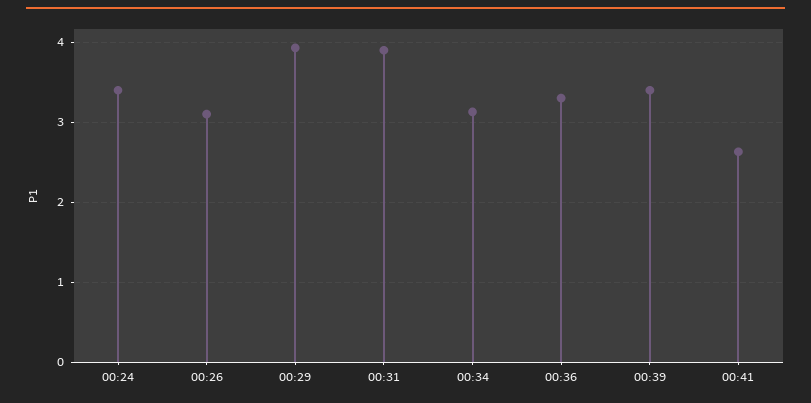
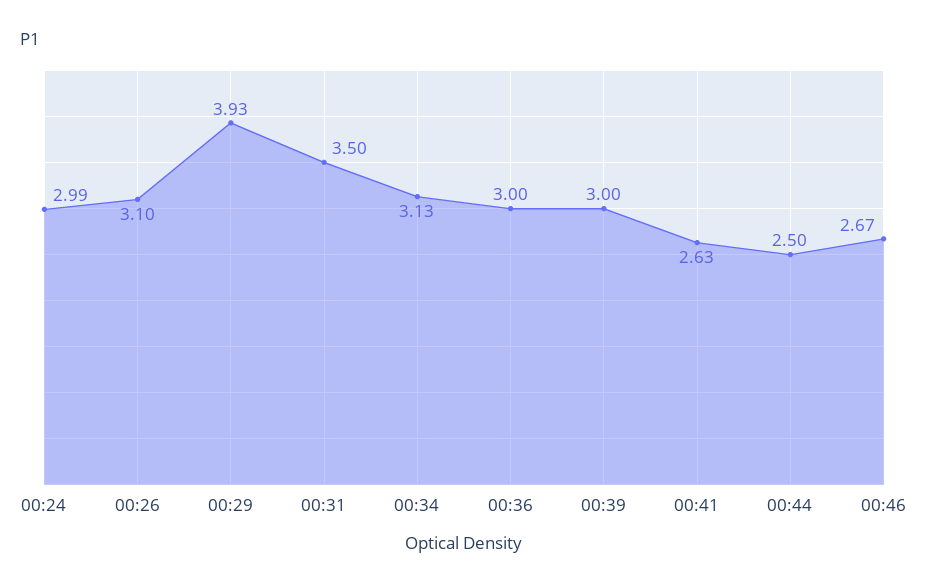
00:24: 3.4 -> 2.99
00:31: 3.9 -> 3.5
00:36: 3.3 -> 3
00:39: 3.4 -> 3
00:44: none -> 2.5
00:46: none -> 2.67

